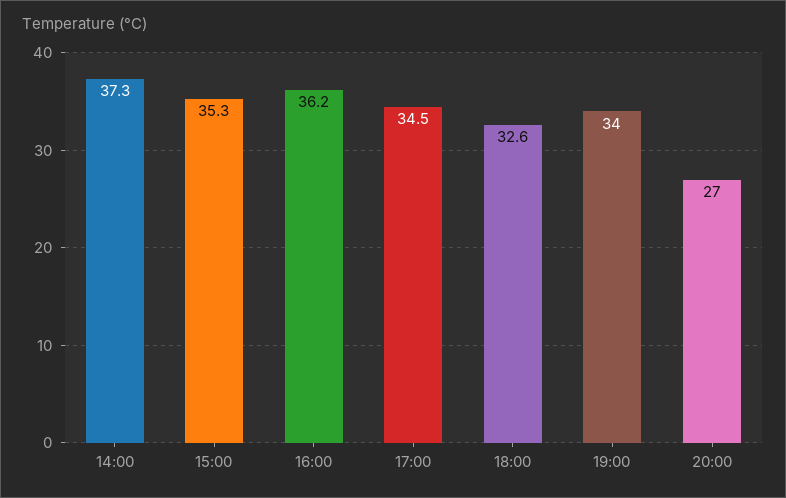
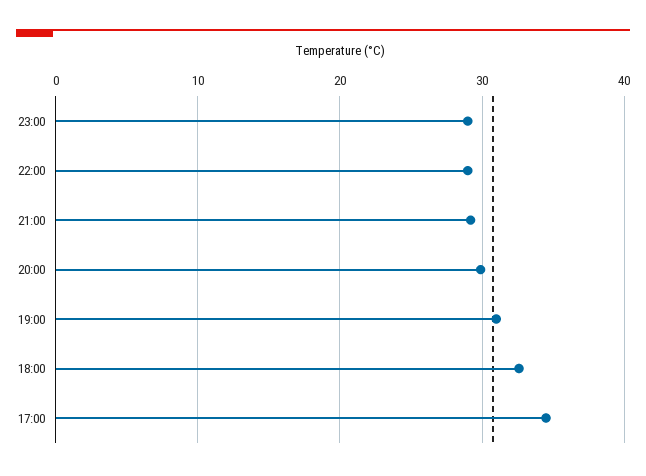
14:00: 37.3 -> none
15:00: 35.3 -> none
16:00: 36.2 -> none
19:00: 34 -> 31
20:00: 27 -> 30
23:00: none -> 29
22:00: none -> 29
21:00: none -> 29

